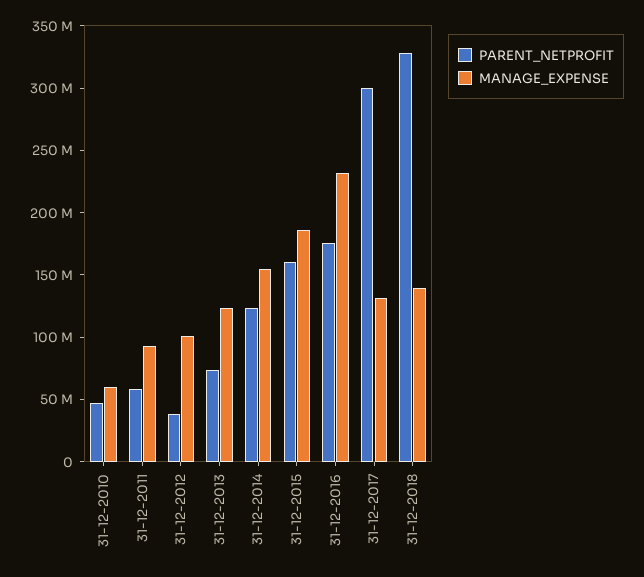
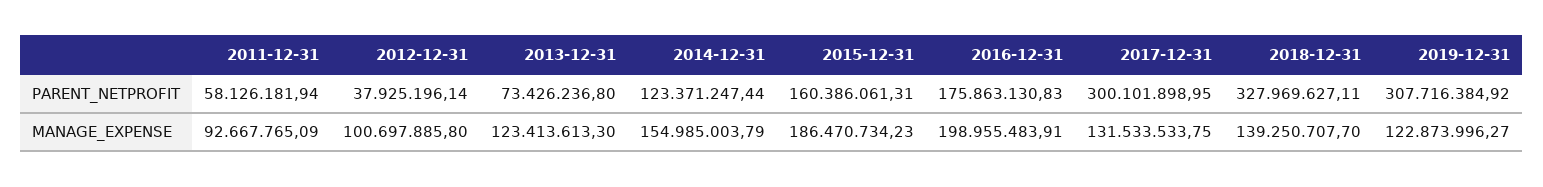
PARENT_NETPROFIT, 31-12-2010: 50000000 -> none
MANAGE_EXPENSE, 31-12-2010: 60000000 -> none
MANAGE_EXPENSE, 31-12-2016: 230000000 -> 198955483.91
PARENT_NETPROFIT, 2019-12-31: none -> 307716384.92
MANAGE_EXPENSE, 2019-12-31: none -> 122873996.27

